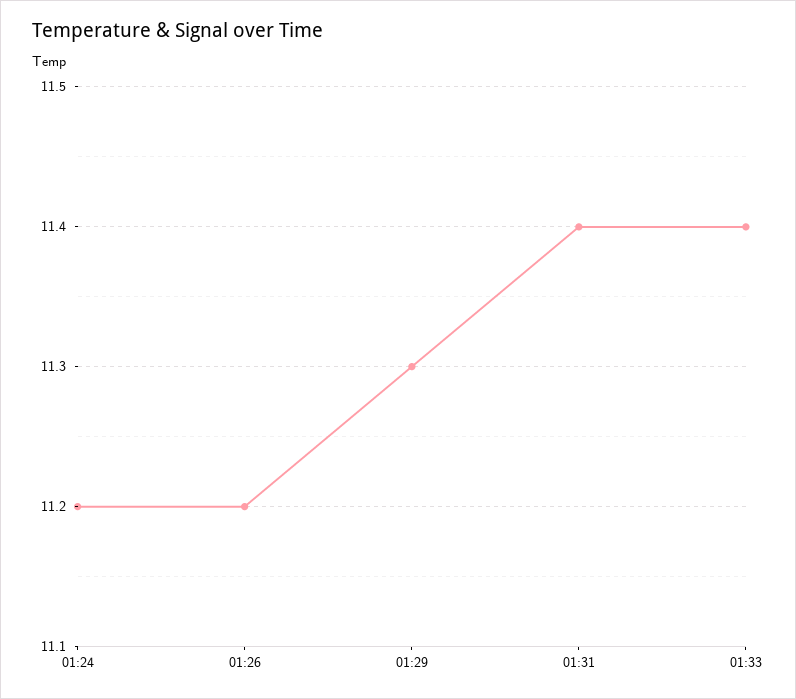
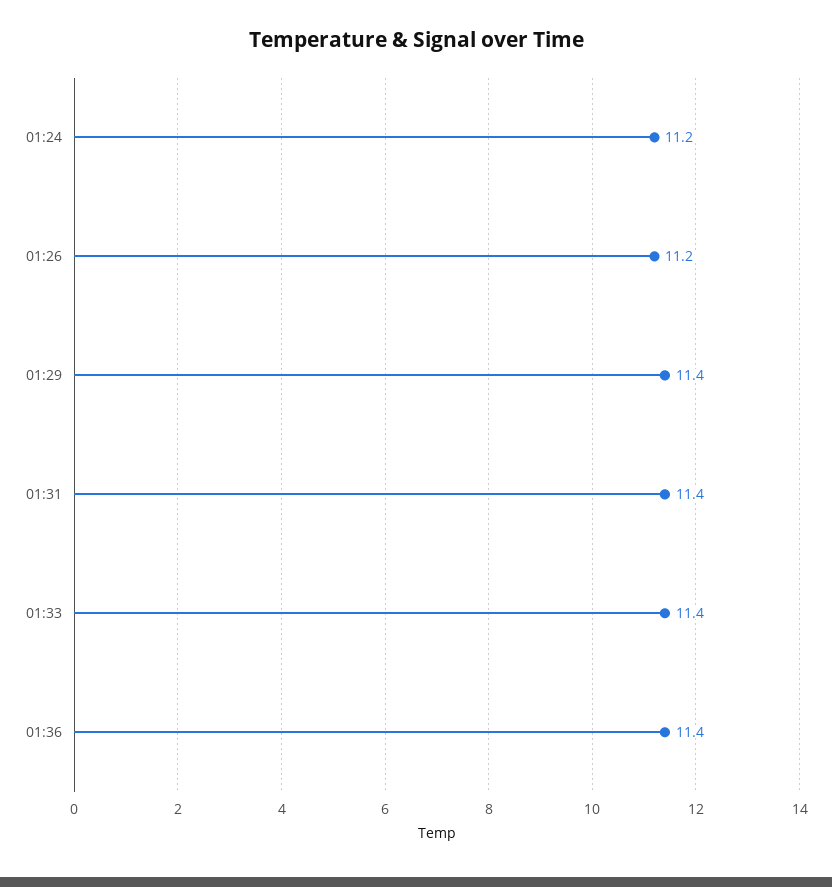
01:29: 11.3 -> 11.4
01:36: none -> 11.4

